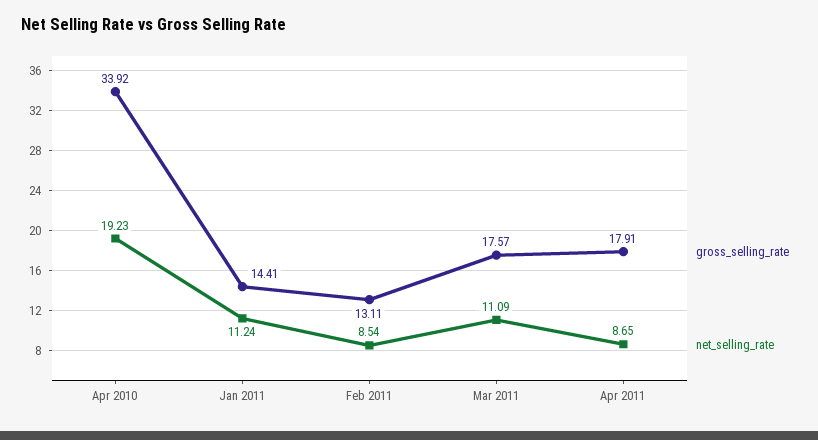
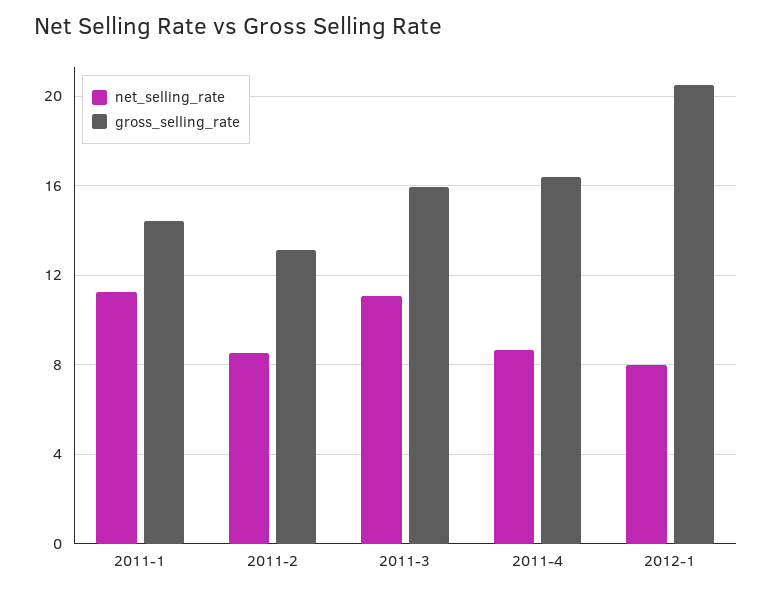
gross_selling_rate, Apr 2010: 33.92 -> none
net_selling_rate, Apr 2010: 19.23 -> none
gross_selling_rate, Mar 2011: 17.57 -> 16
gross_selling_rate, Apr 2011: 17.91 -> 16.5
net_selling_rate, 2012-1: none -> 8
gross_selling_rate, 2012-1: none -> 20.5

